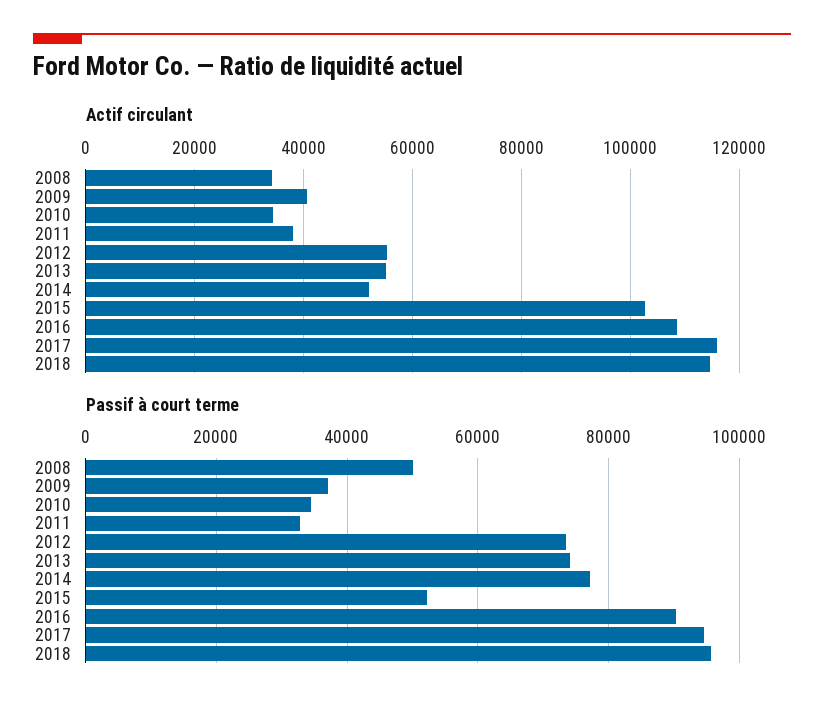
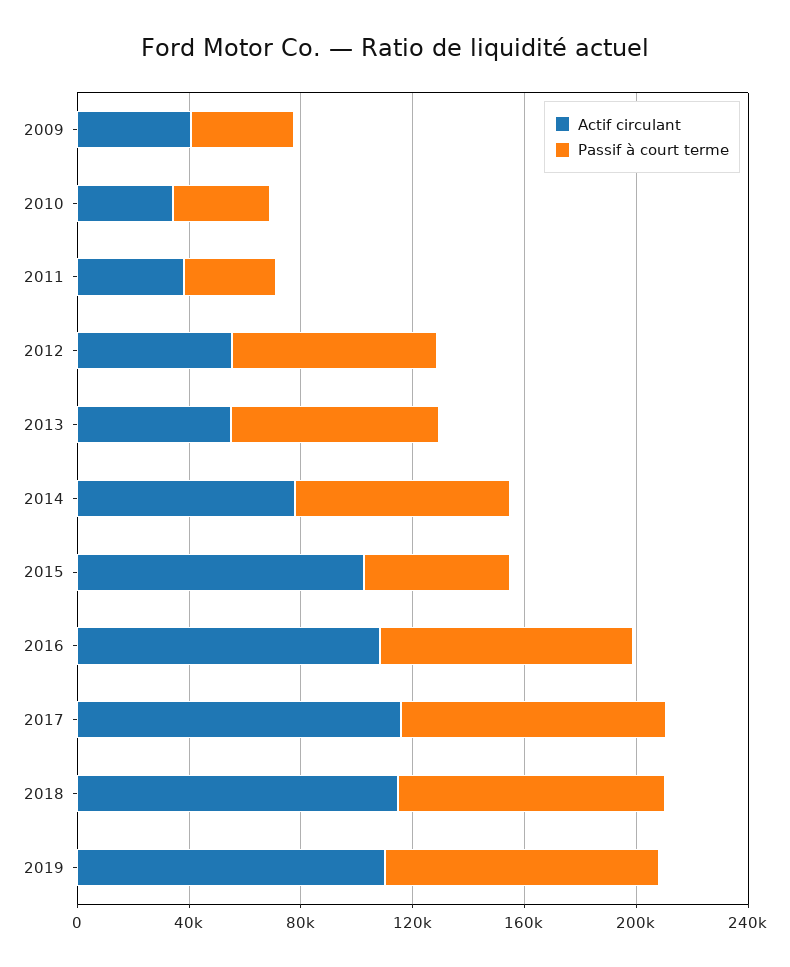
Actif circulant, 2008: 34000 -> none
Actif circulant, 2014: 52000 -> 80000
Passif à court terme, 2008: 50000 -> none
Actif circulant, 2019: none -> 110000
Passif à court terme, 2019: none -> 100000

